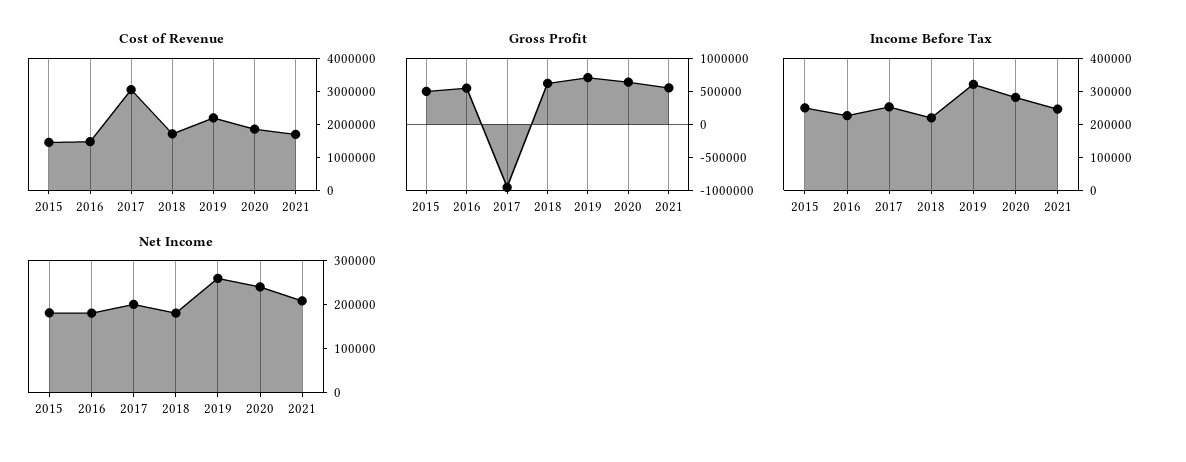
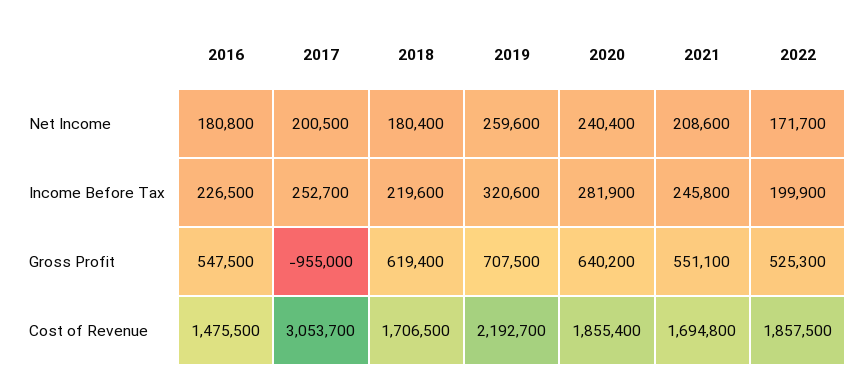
Cost of Revenue, 2015: 1500000 -> none
Gross Profit, 2015: 500000 -> none
Income Before Tax, 2015: 250000 -> none
Net Income, 2015: 180000 -> none
Net Income, 2022: none -> 171700
Income Before Tax, 2022: none -> 199900
Gross Profit, 2022: none -> 525300
Cost of Revenue, 2022: none -> 1857500

